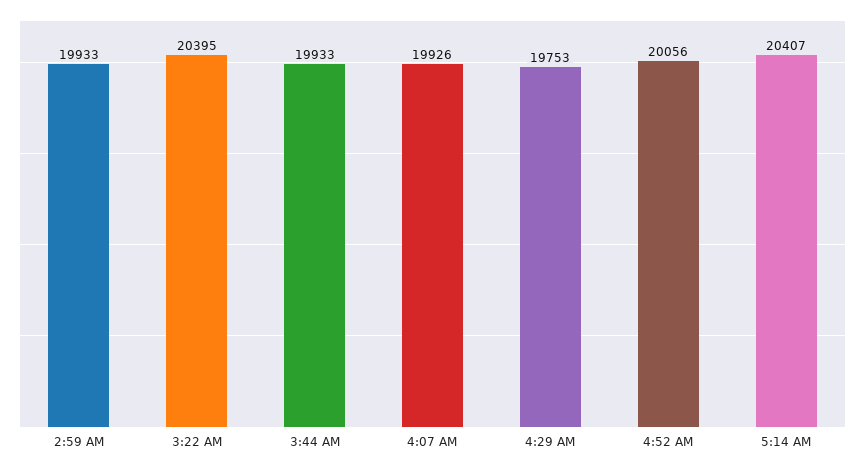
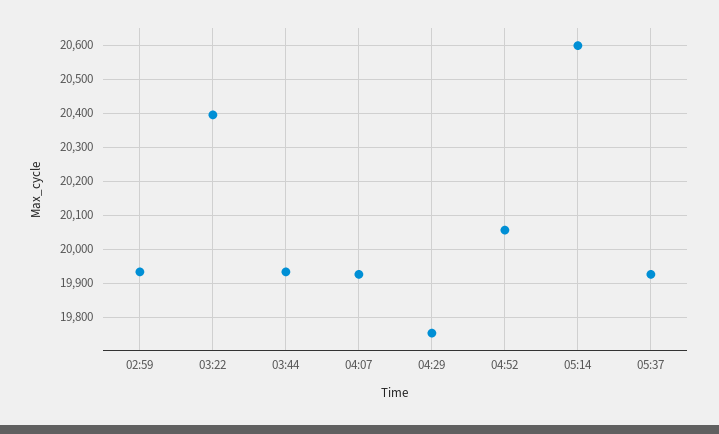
5:14 AM: 20407 -> 20600
05:37: none -> 19920

